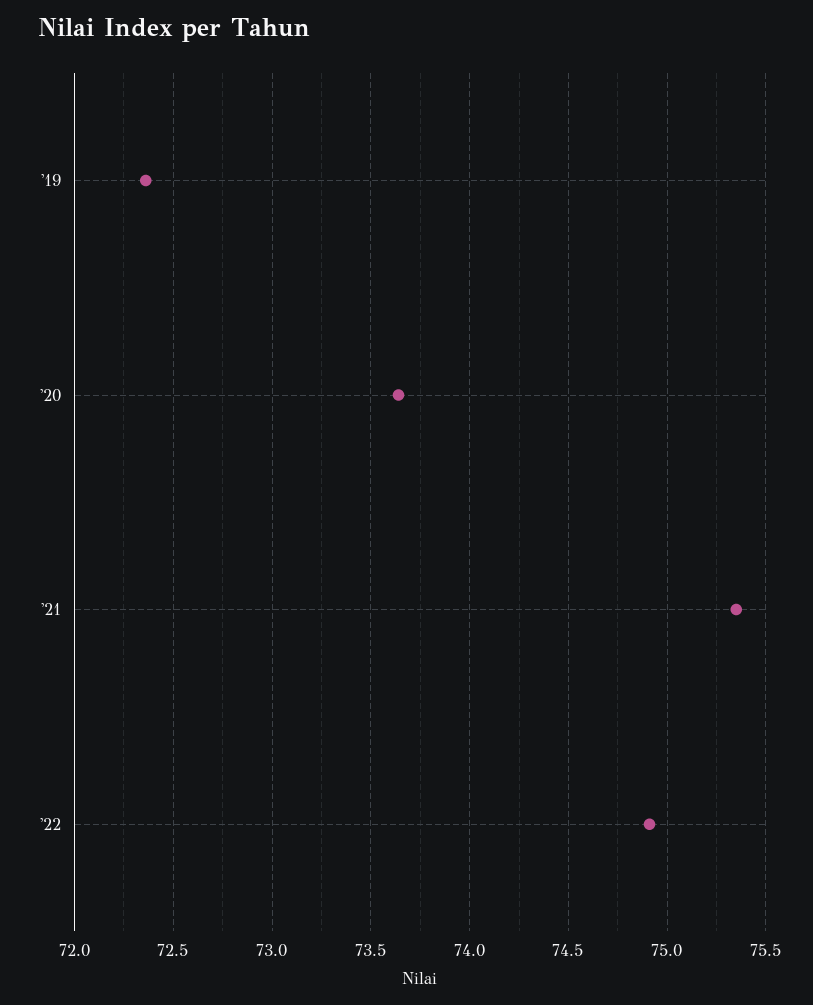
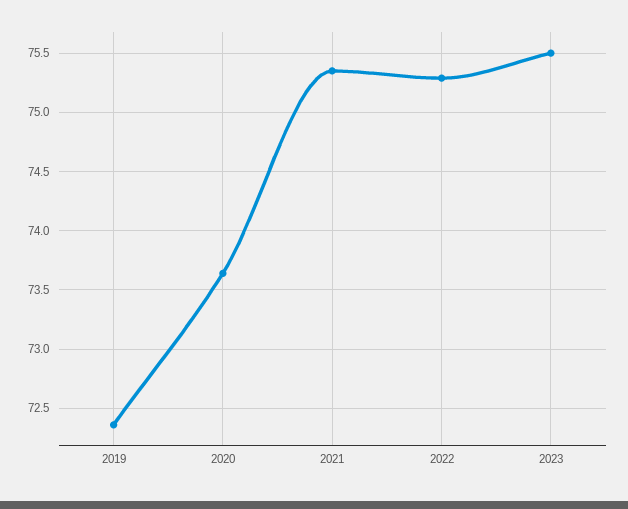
'22: 74.9 -> 75.3
2023: none -> 75.5

